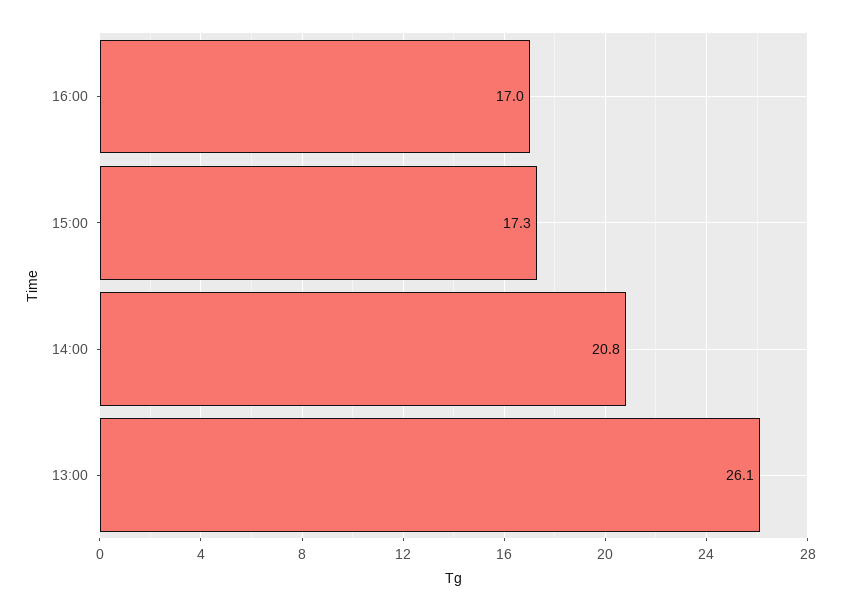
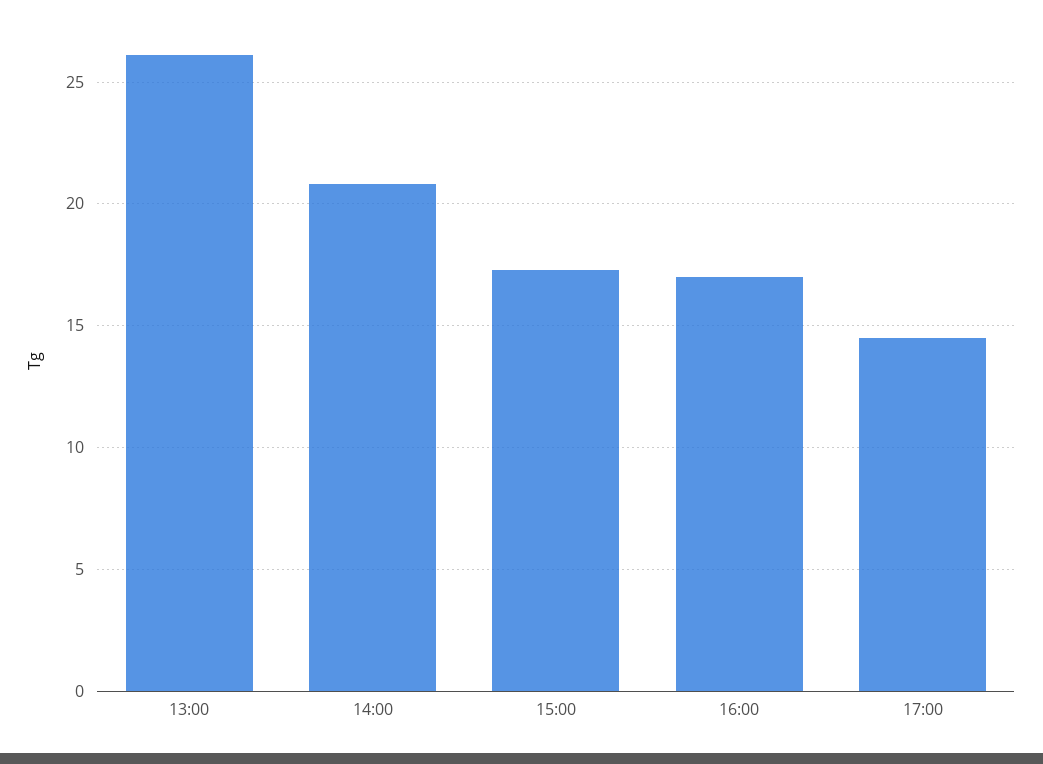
17:00: none -> 14.5

